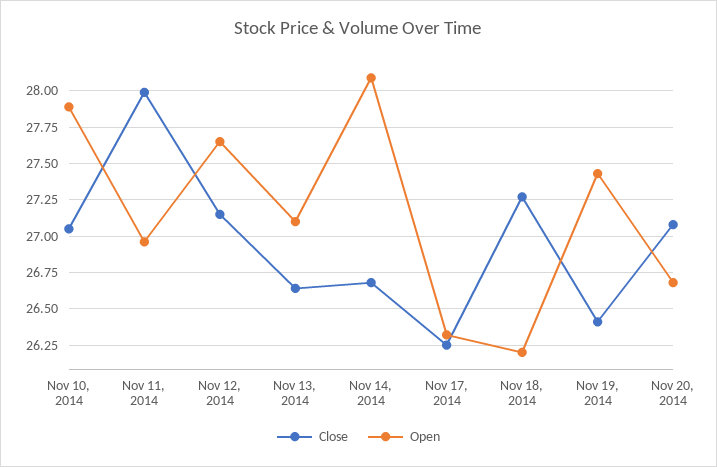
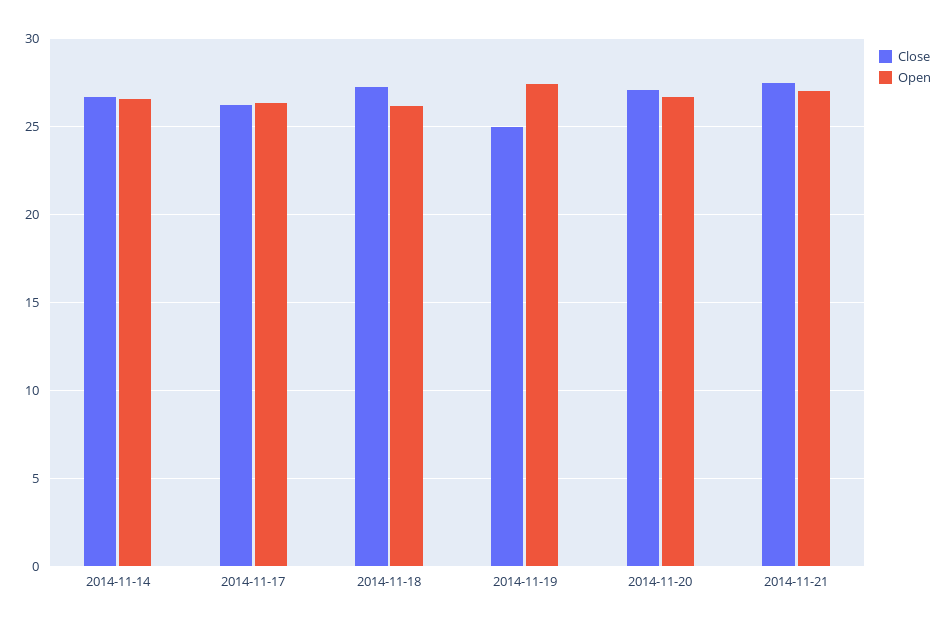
Close, Nov 10, 2014: 27.05 -> none
Open, Nov 10, 2014: 27.9 -> none
Close, Nov 11, 2014: 28 -> none
Open, Nov 11, 2014: 26.95 -> none
Close, Nov 12, 2014: 27.15 -> none
Open, Nov 12, 2014: 27.65 -> none
Close, Nov 13, 2014: 26.65 -> none
Open, Nov 13, 2014: 27.1 -> none
Open, Nov 14, 2014: 28.1 -> 26.5
Close, Nov 19, 2014: 26.4 -> 25
Close, 2014-11-21: none -> 27.5
Open, 2014-11-21: none -> 27

